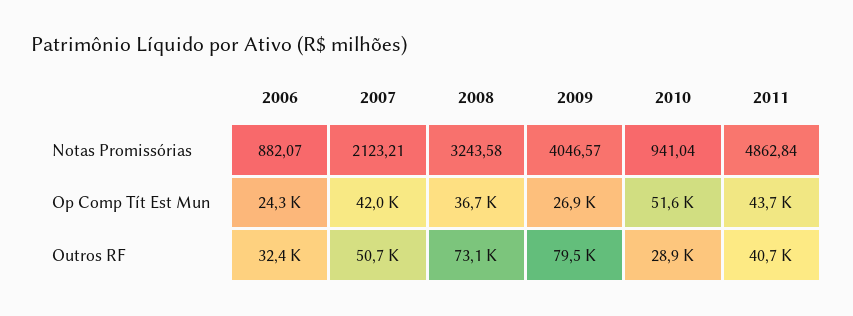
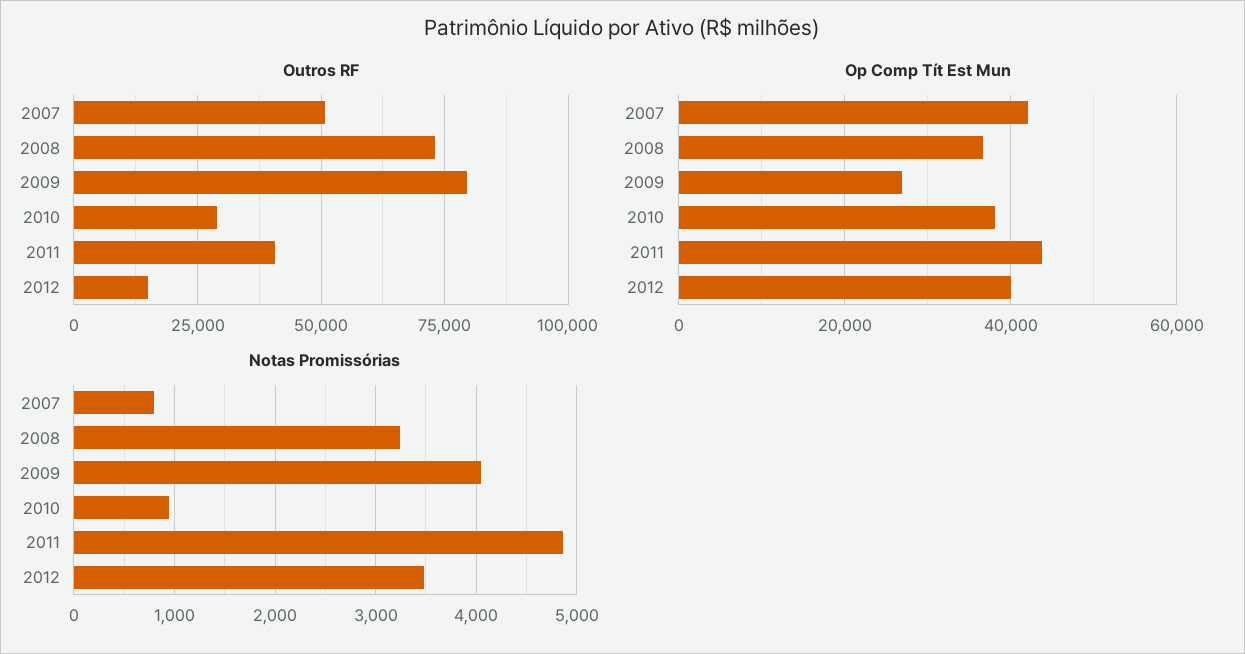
Notas Promissórias, 2006: 882.07 -> none
Notas Promissórias, 2007: 2123.21 -> 800
Op Comp Tít Est Mun, 2006: 24300 -> none
Op Comp Tít Est Mun, 2010: 51600 -> 38000
Outros RF, 2006: 32400 -> none
Outros RF, 2012: none -> 15000
Op Comp Tít Est Mun, 2012: none -> 40000
Notas Promissórias, 2012: none -> 3500

